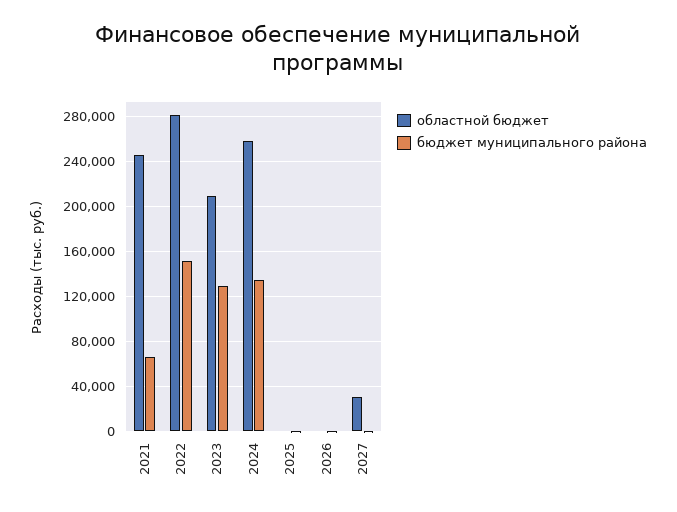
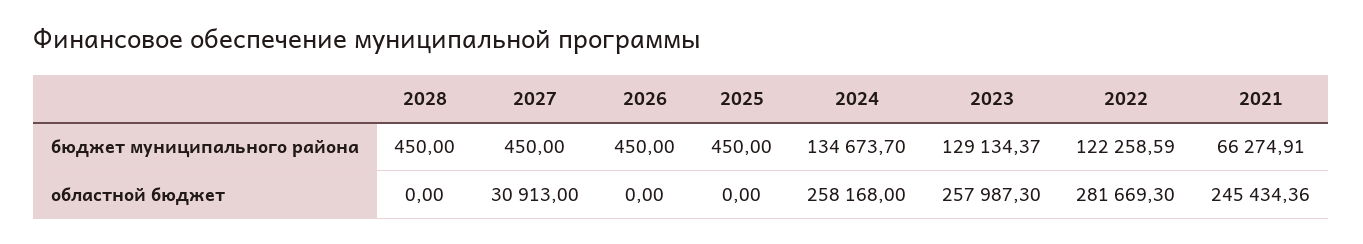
бюджет муниципального района, 2022: 150000 -> 122258.59
областной бюджет, 2023: 210000 -> 257987.3
бюджет муниципального района, 2028: none -> 450
областной бюджет, 2028: none -> 0

